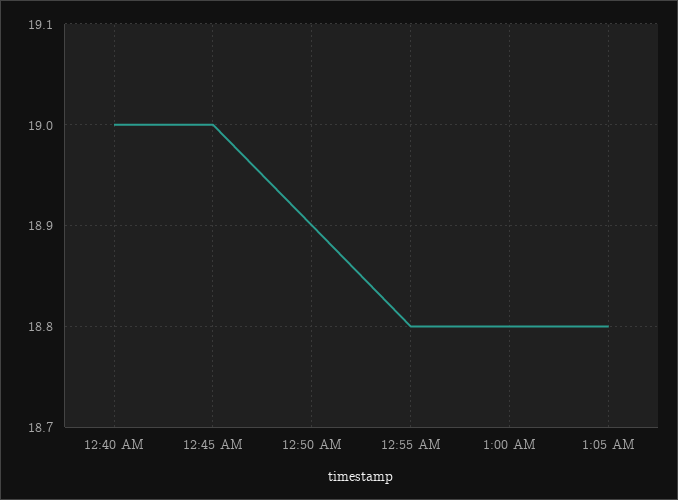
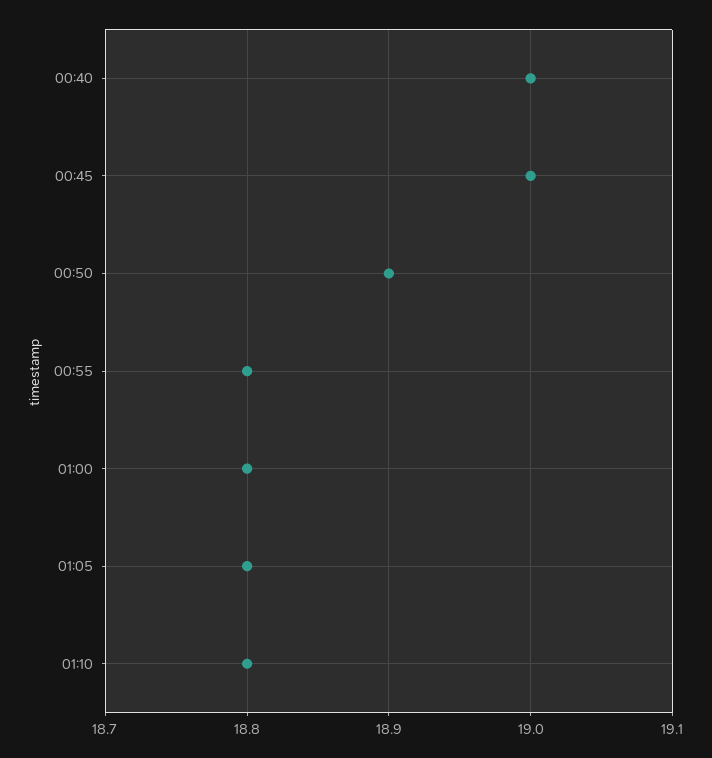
01:10: none -> 18.8

